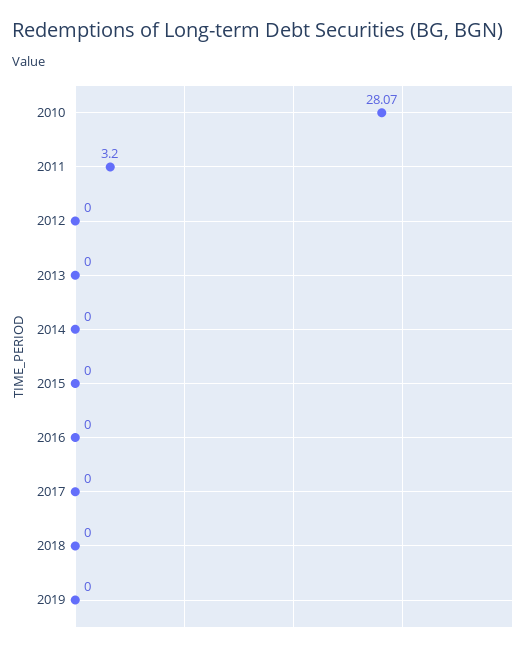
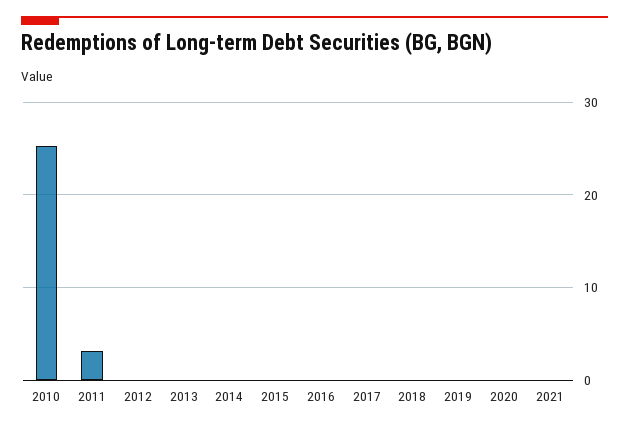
2010: 28.07 -> 25
2020: none -> 0
2021: none -> 0

